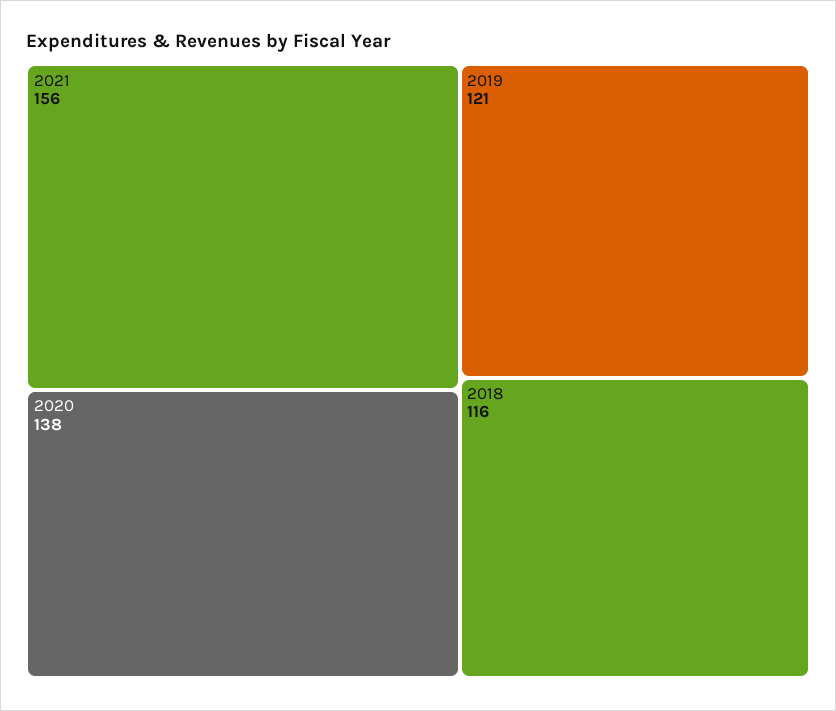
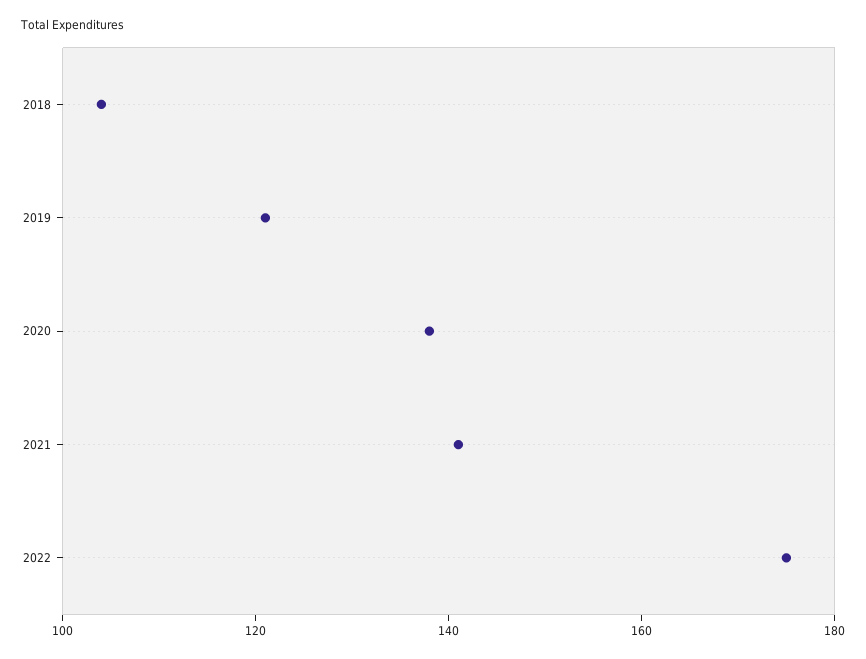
2021: 156 -> 140
2018: 116 -> 105
2022: none -> 175

